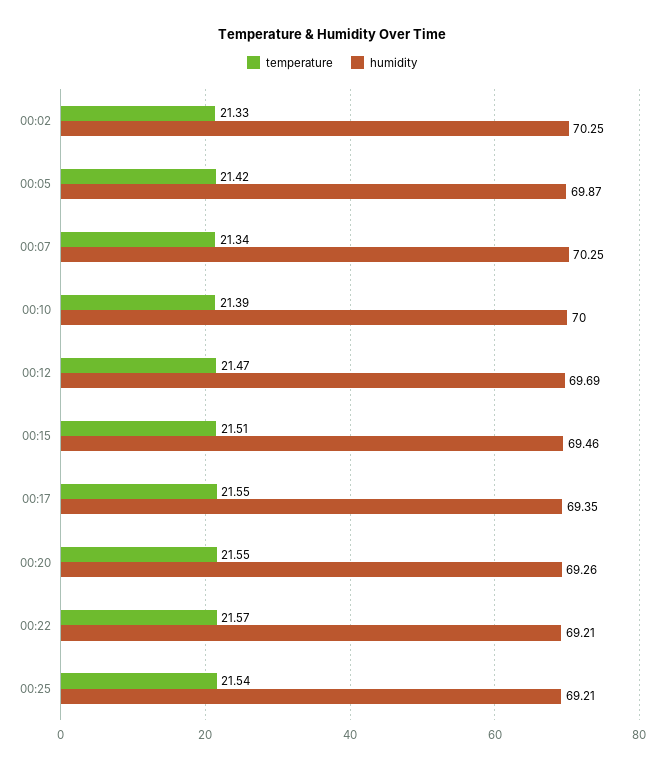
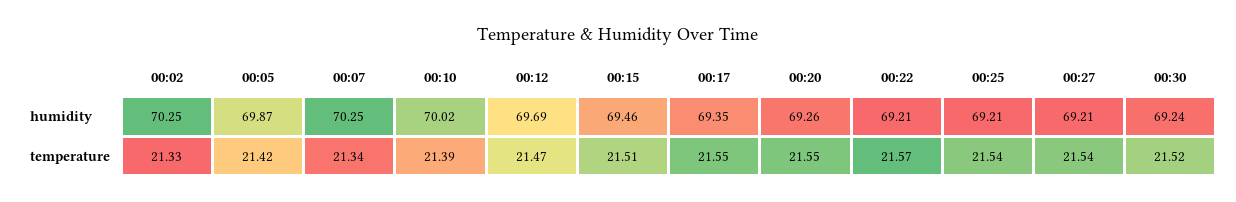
humidity, 00:10: 70 -> 70.02
humidity, 00:27: none -> 69.21
humidity, 00:30: none -> 69.24
temperature, 00:27: none -> 21.54
temperature, 00:30: none -> 21.52

